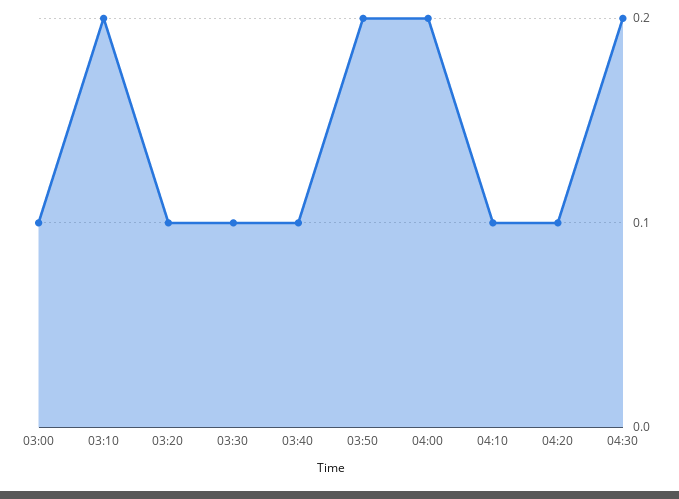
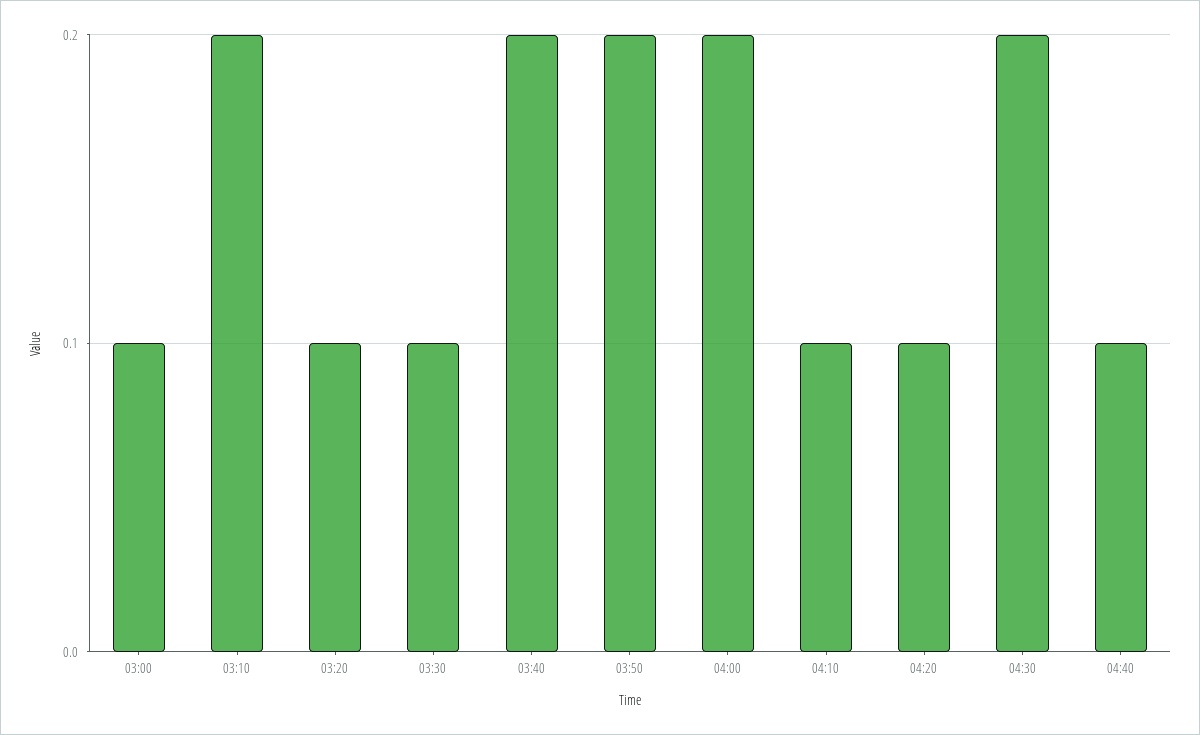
03:40: 0.1 -> 0.2
04:40: none -> 0.1

